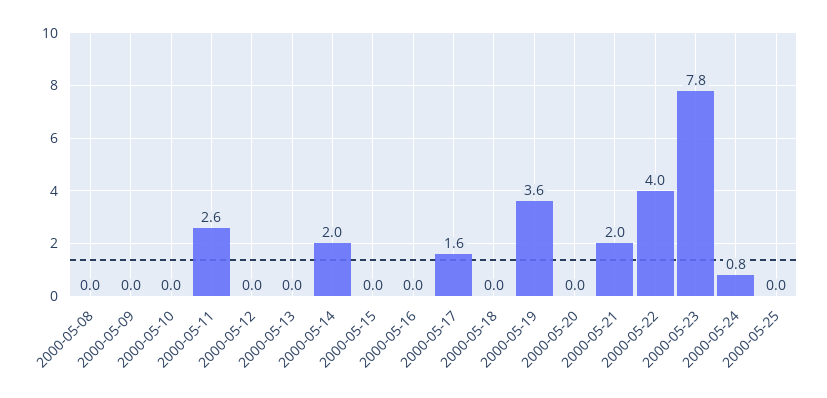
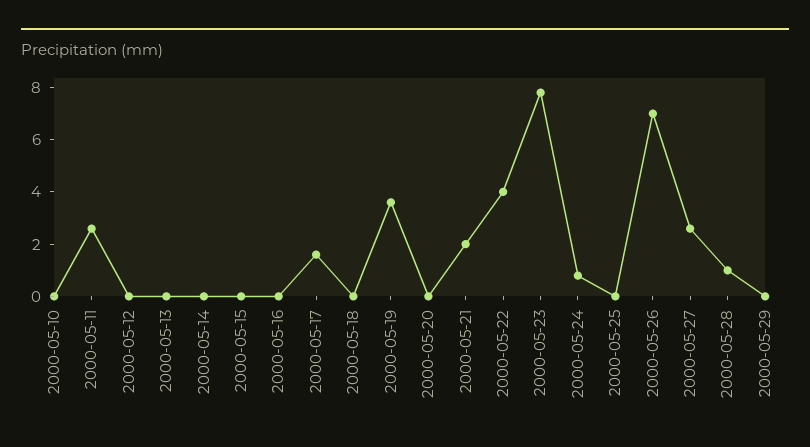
2000-05-08: 0 -> none
2000-05-09: 0 -> none
2000-05-14: 2 -> 0
2000-05-26: none -> 7
2000-05-27: none -> 2.5
2000-05-28: none -> 1
2000-05-29: none -> 0

